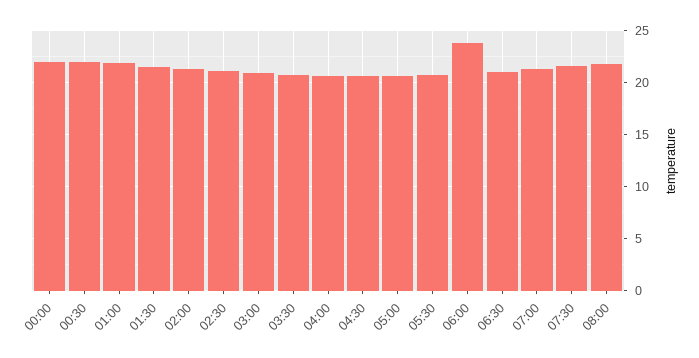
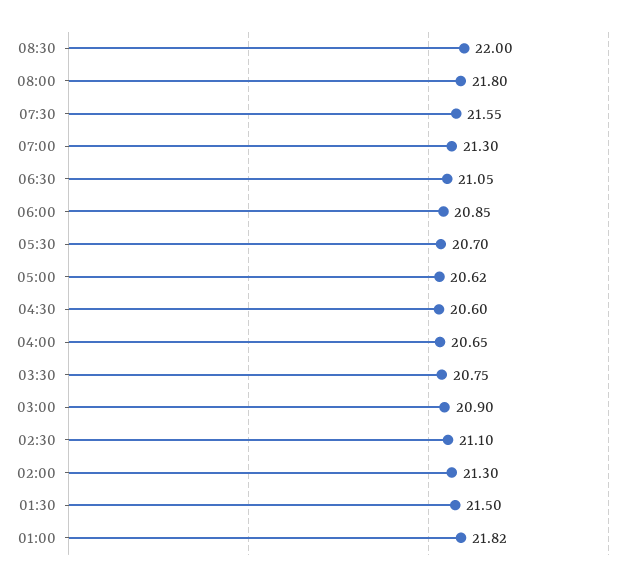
00:00: 22 -> none
00:30: 22 -> none
06:00: 24 -> 20.85
08:30: none -> 22

